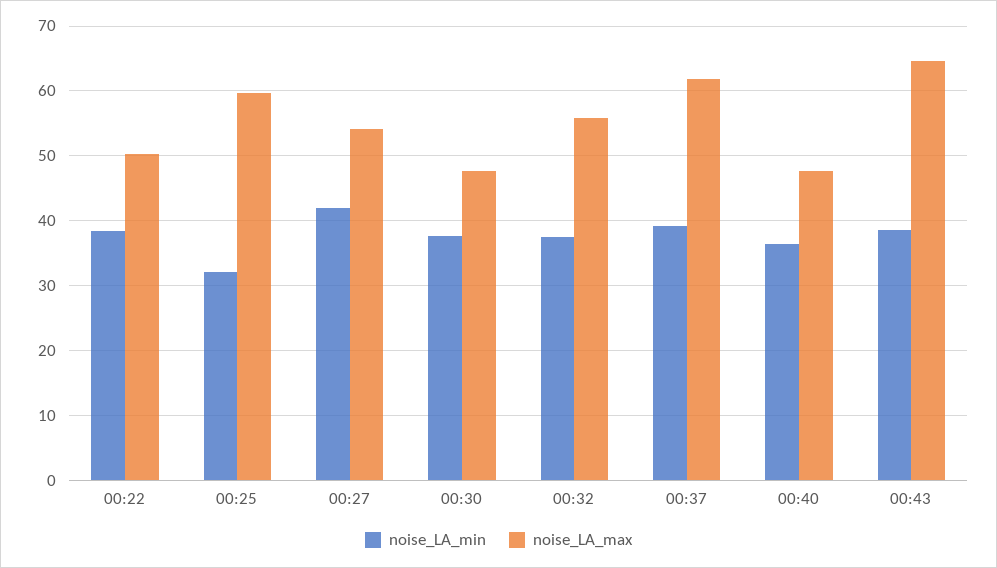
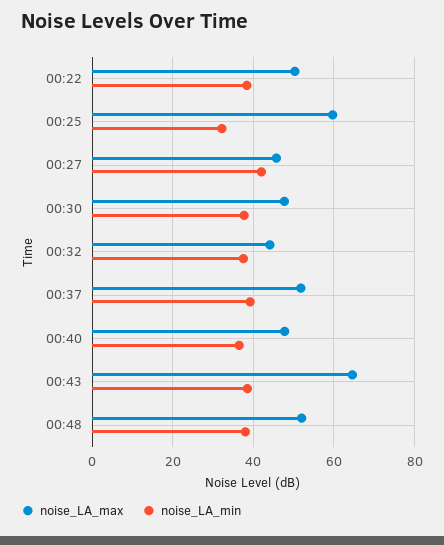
noise_LA_max, 00:27: 54 -> 46
noise_LA_max, 00:32: 56 -> 44
noise_LA_max, 00:37: 62 -> 52
noise_LA_max, 00:48: none -> 52
noise_LA_min, 00:48: none -> 38

